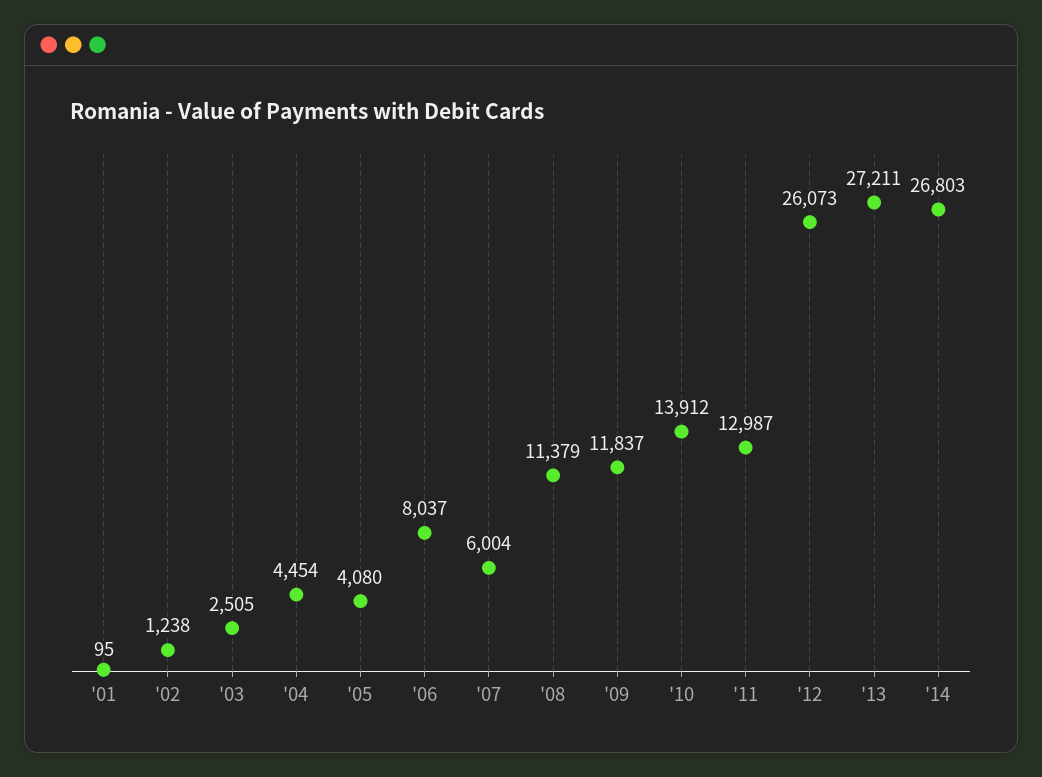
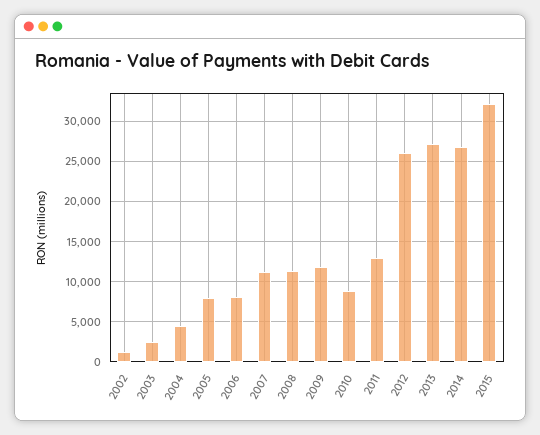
'01: 95 -> none
'05: 4080 -> 8000
'07: 6004 -> 11000
'10: 13912 -> 9000
2015: none -> 32000

